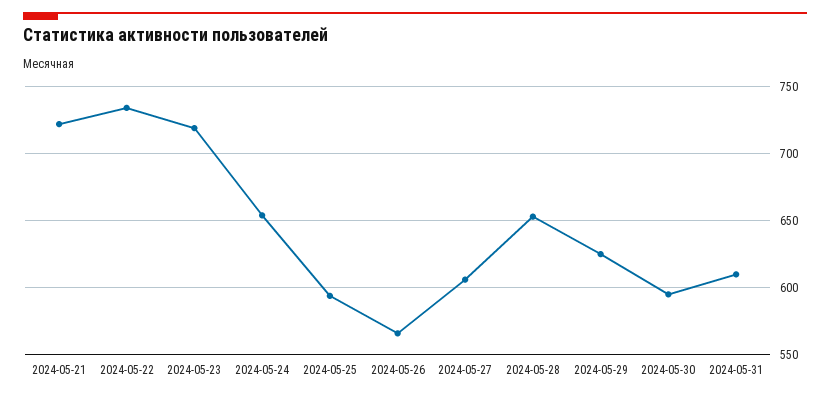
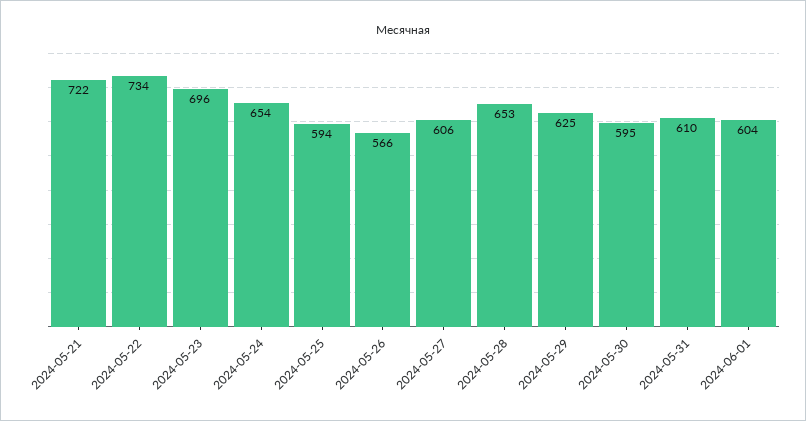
2024-05-23: 720 -> 696
2024-06-01: none -> 604

